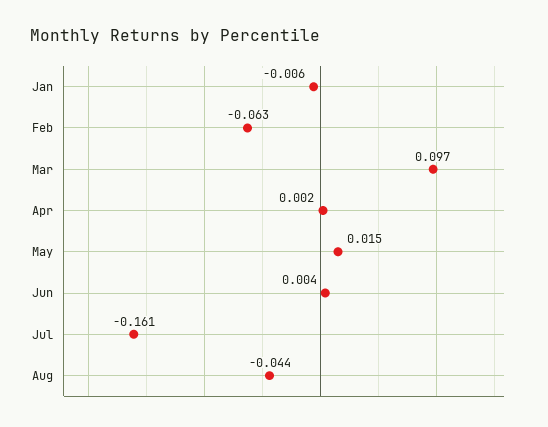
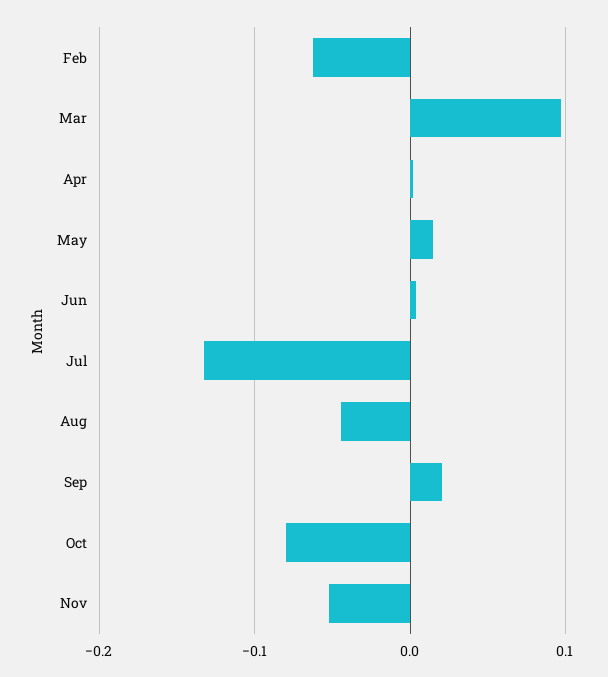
Jan: -0.006 -> none
Jul: -0.161 -> -0.13
Sep: none -> 0.02
Oct: none -> -0.08
Nov: none -> -0.05

